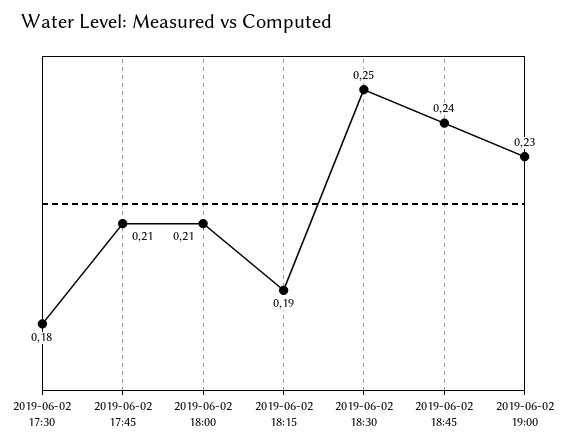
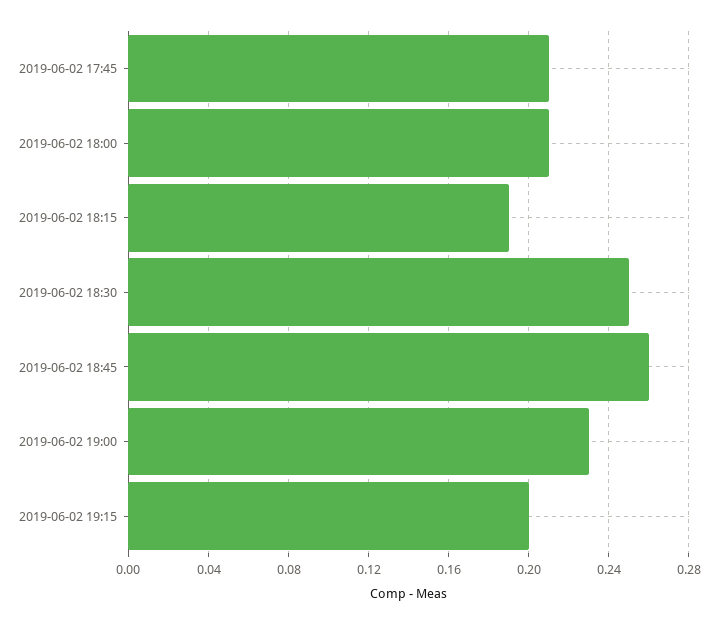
2019-06-02 17:30: 0.18 -> none
2019-06-02 18:45: 0.24 -> 0.26
2019-06-02 19:15: none -> 0.2

